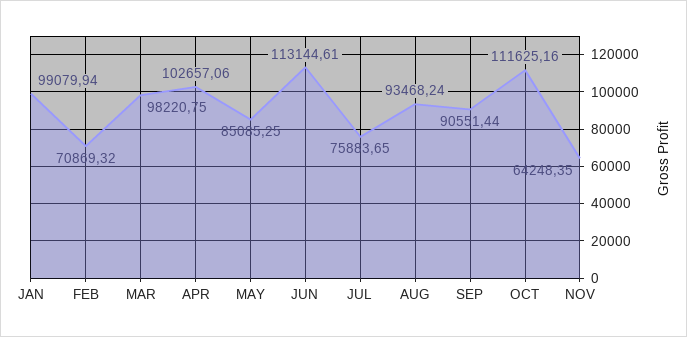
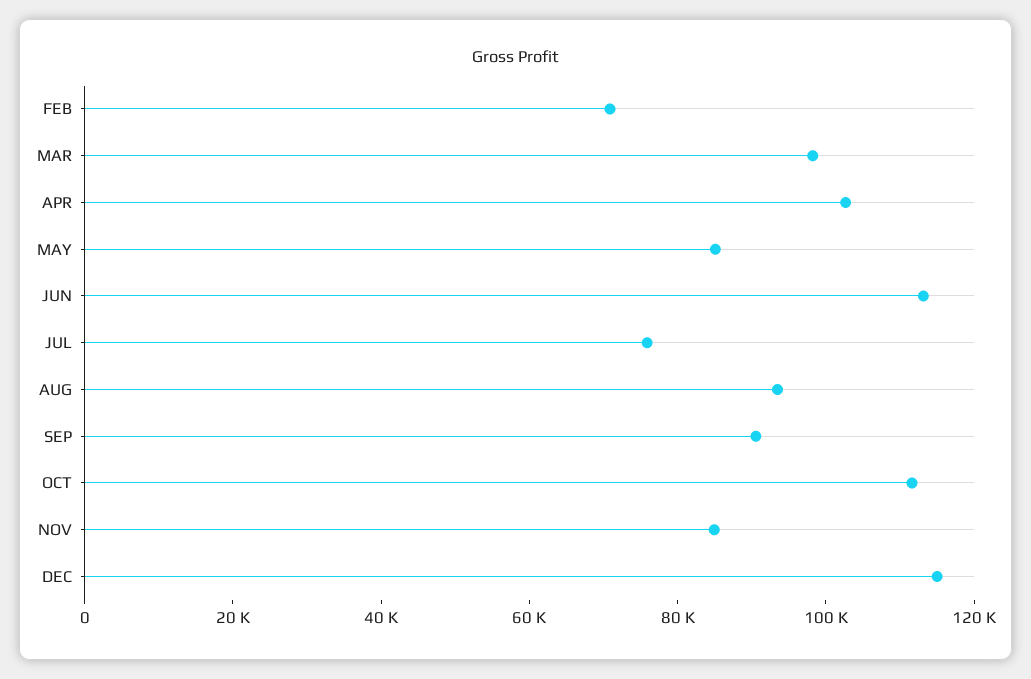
JAN: 99079.94 -> none
NOV: 64248.35 -> 85000
DEC: none -> 115000

